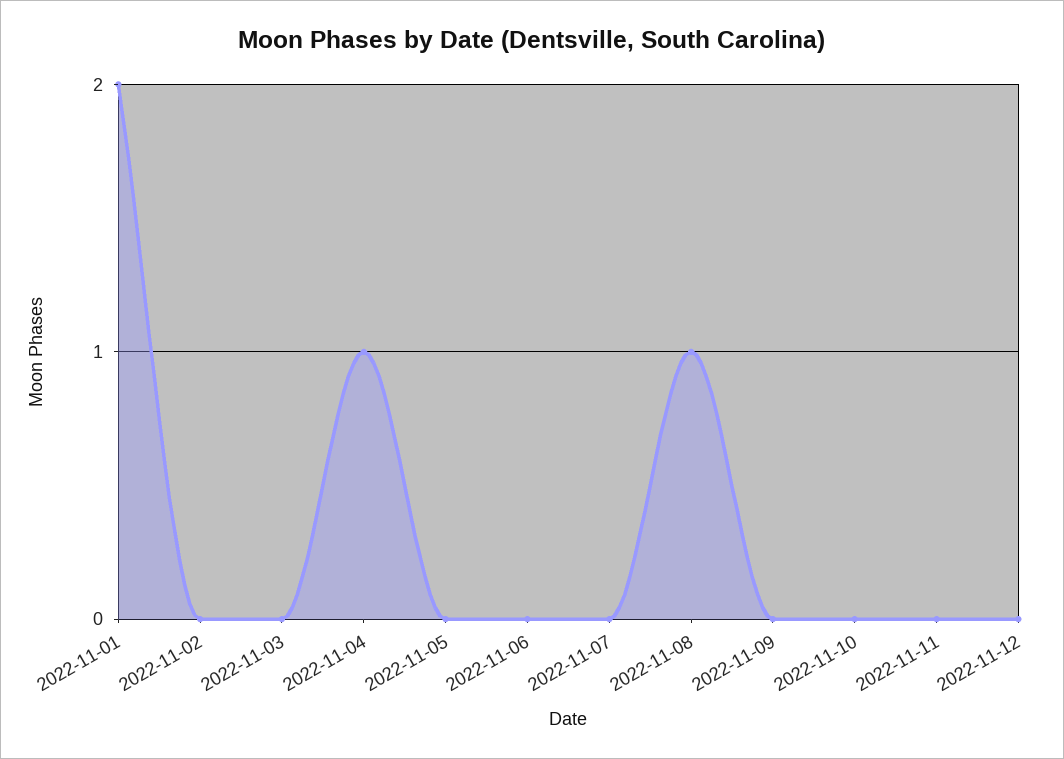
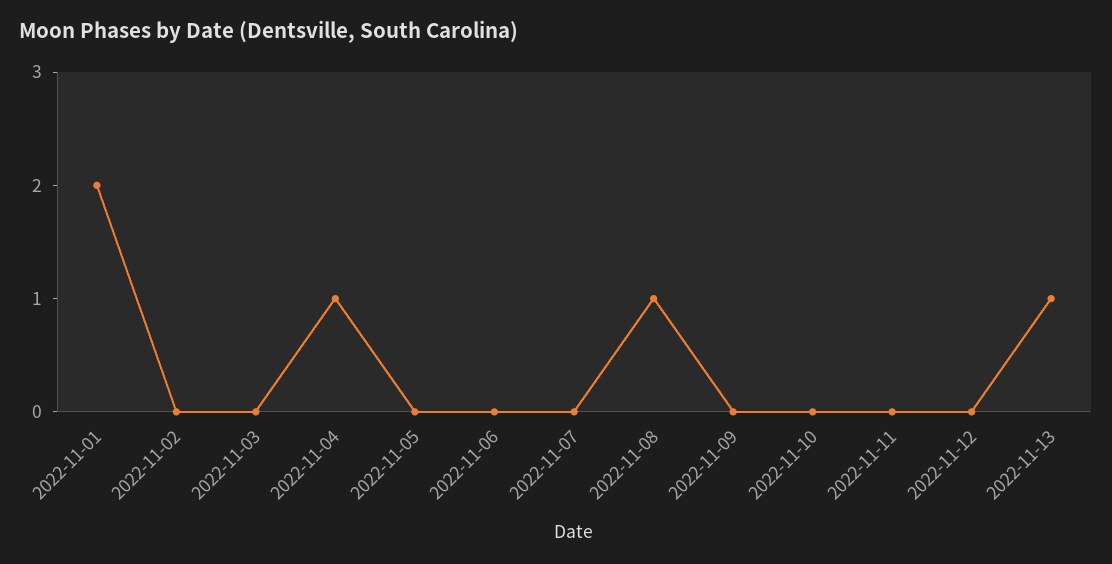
2022-11-13: none -> 1

